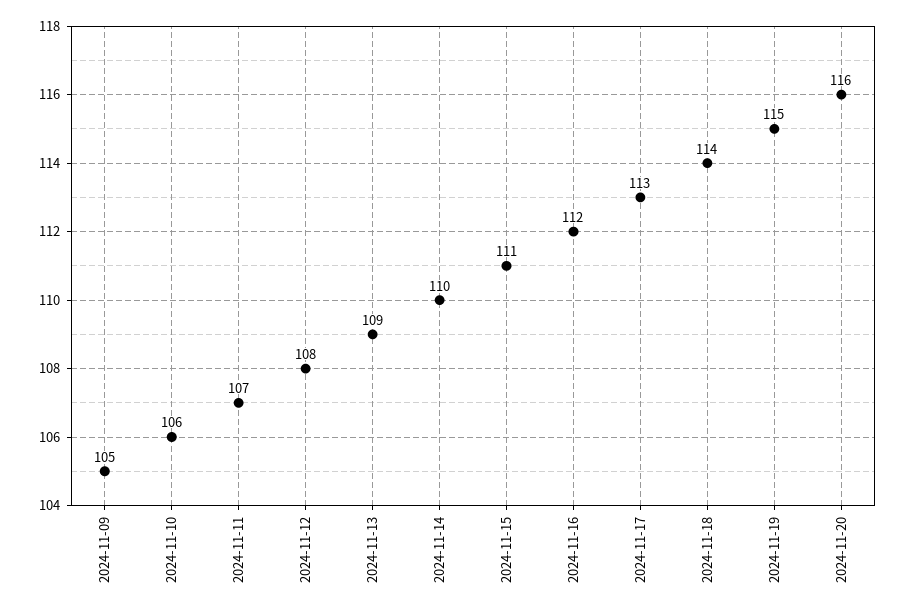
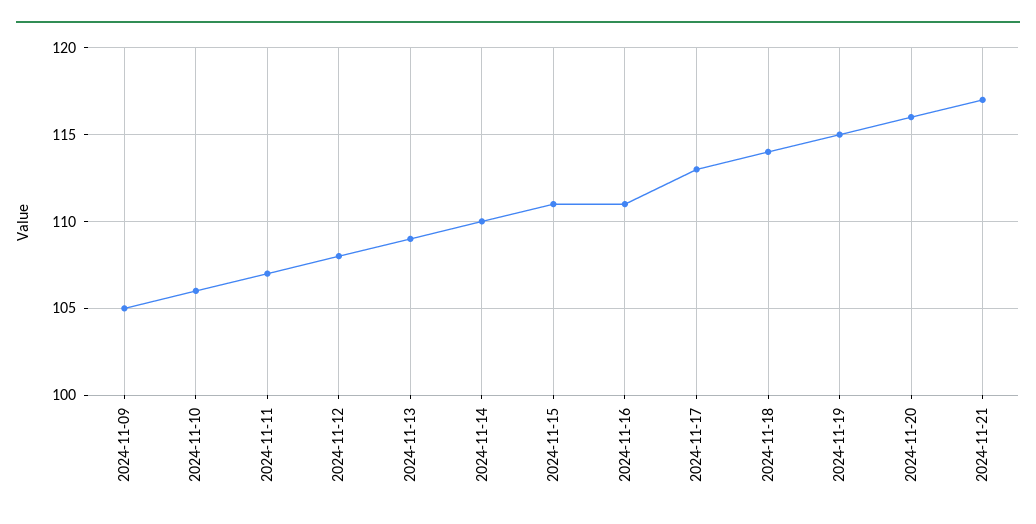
2024-11-16: 112 -> 111
2024-11-21: none -> 117

